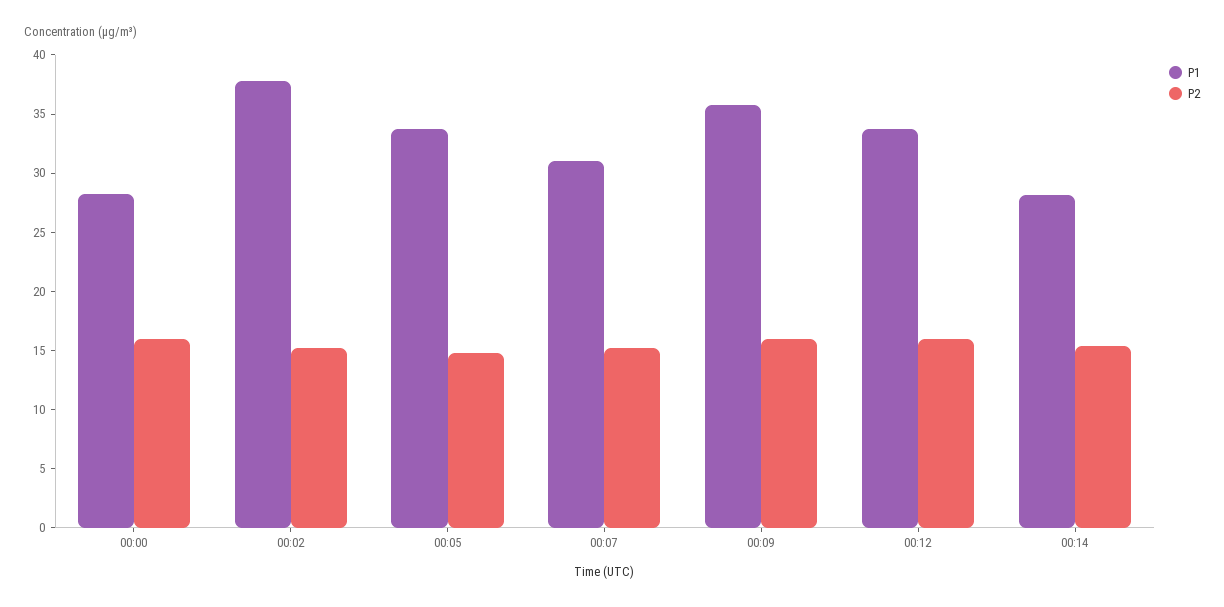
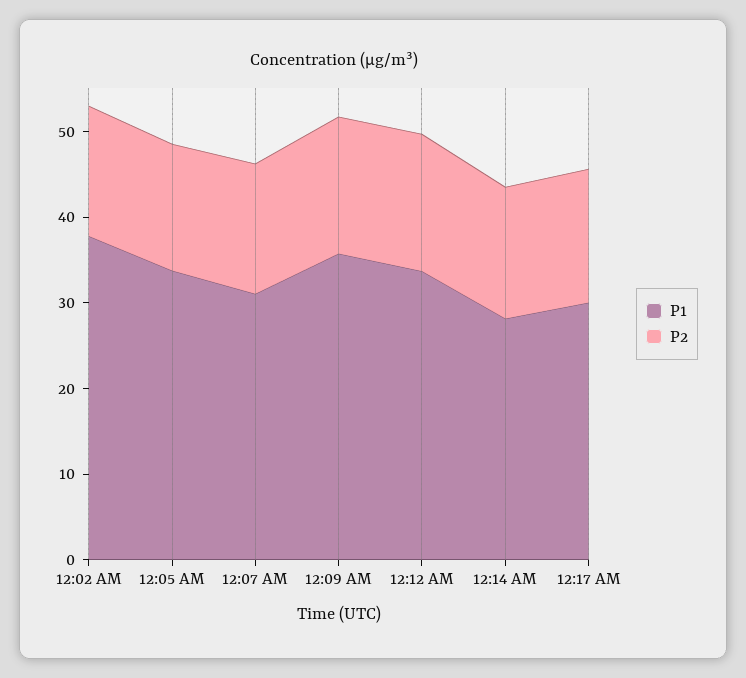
P1, 00:00: 28 -> none
P2, 00:00: 16 -> none
P1, 12:17 AM: none -> 30
P2, 12:17 AM: none -> 16

